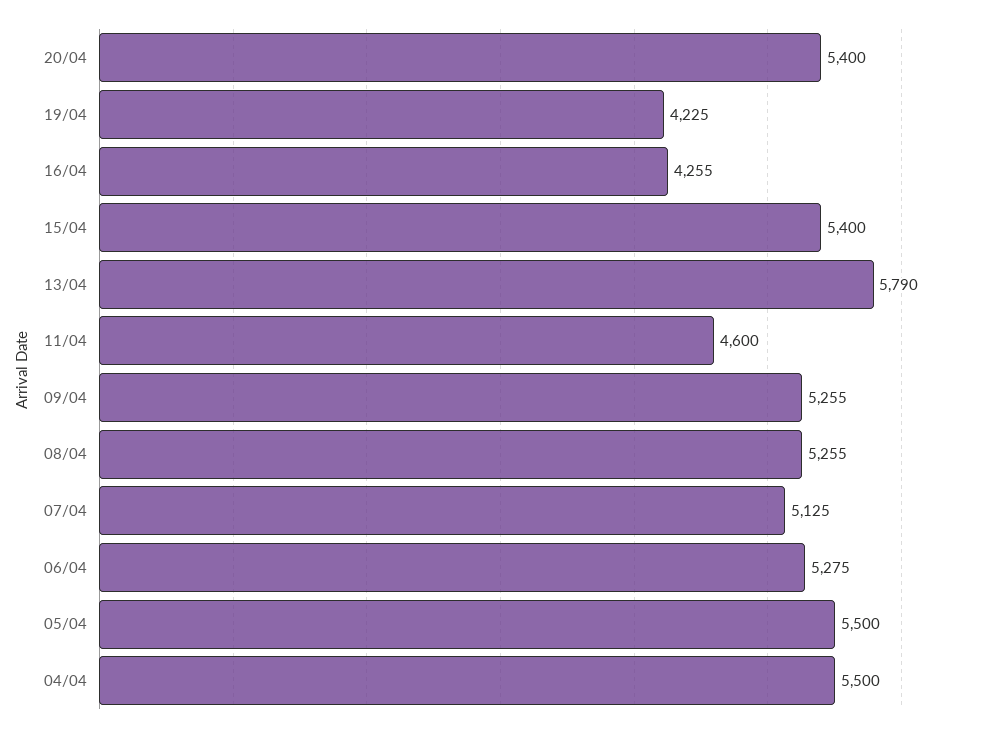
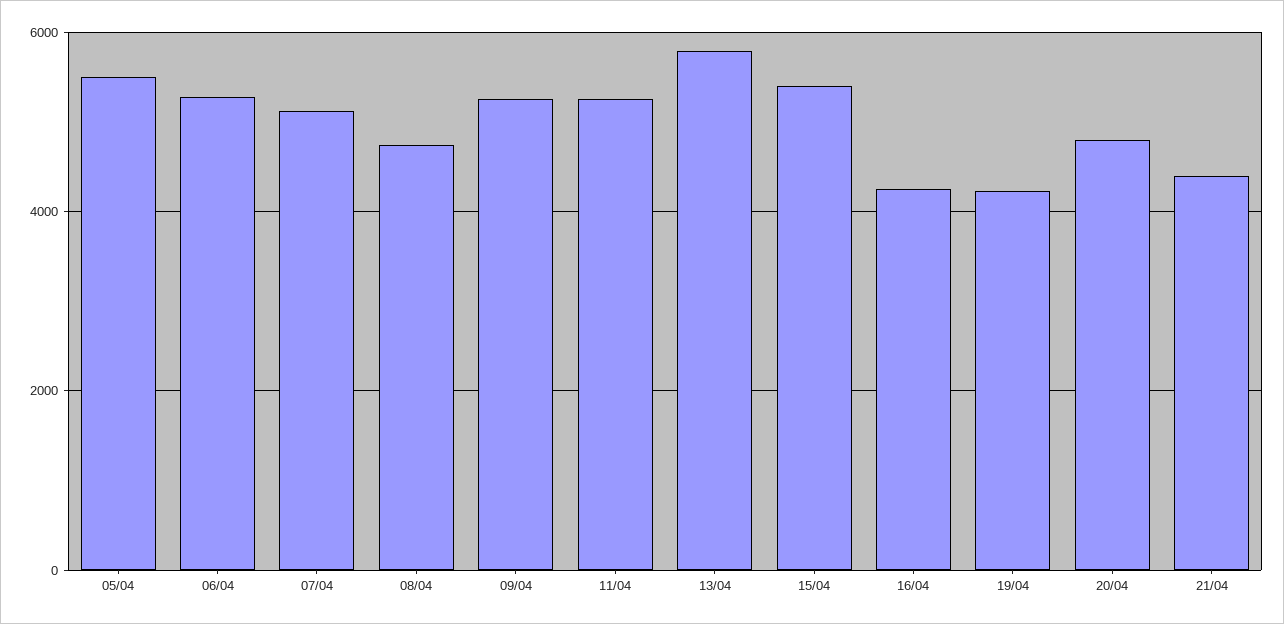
20/04: 5400 -> 4800
11/04: 4600 -> 5200
08/04: 5255 -> 4800
04/04: 5500 -> none
21/04: none -> 4400

